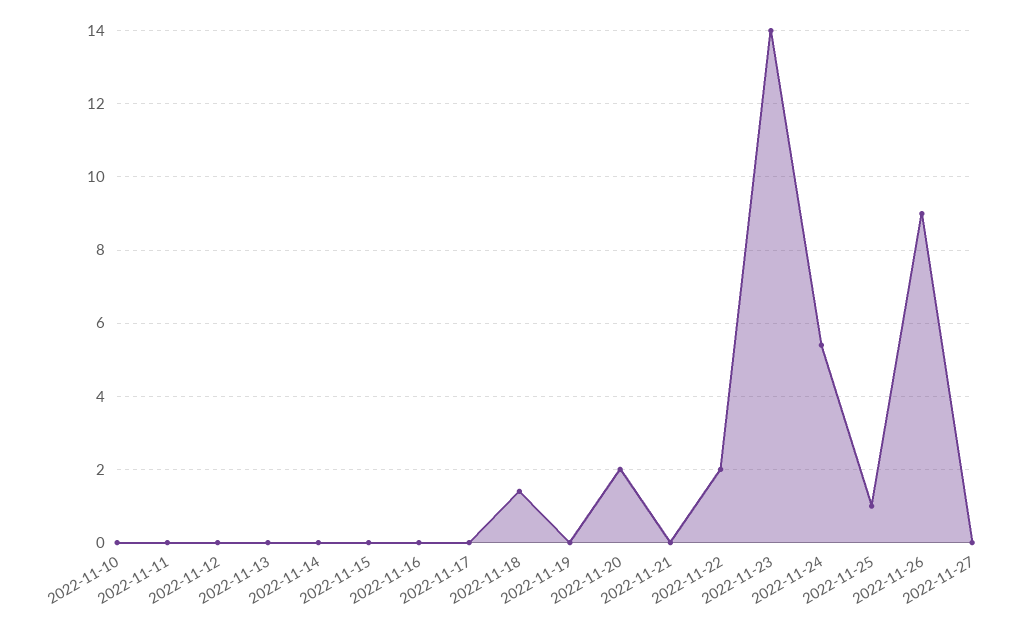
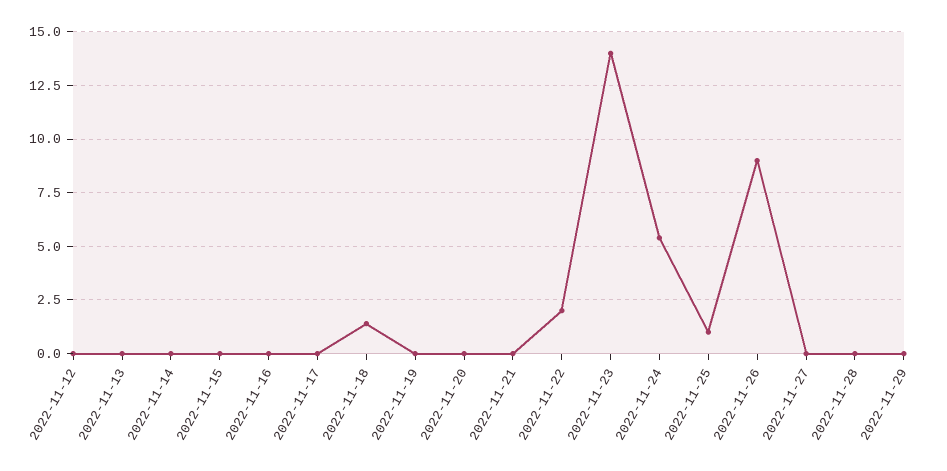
2022-11-10: 0 -> none
2022-11-11: 0 -> none
2022-11-20: 2 -> 0
2022-11-28: none -> 0
2022-11-29: none -> 0

